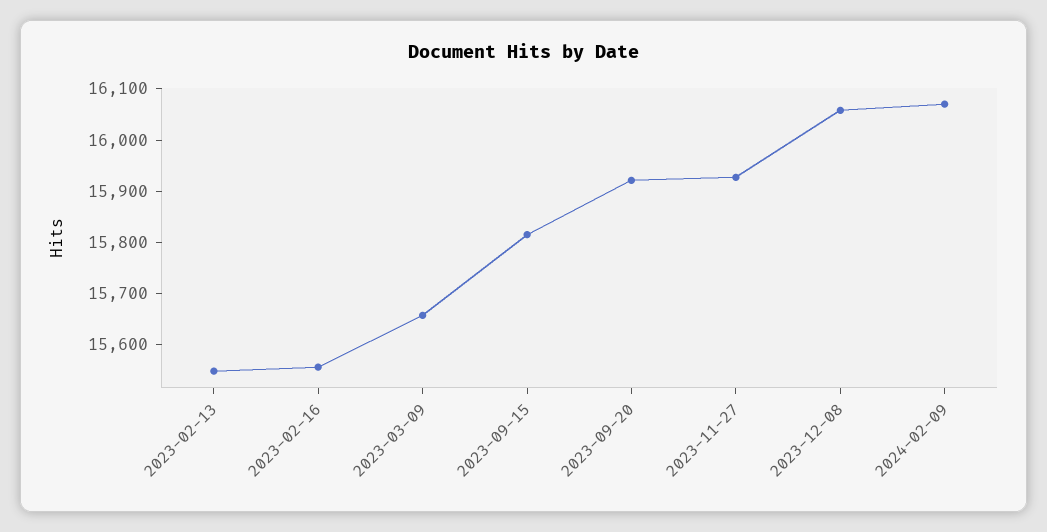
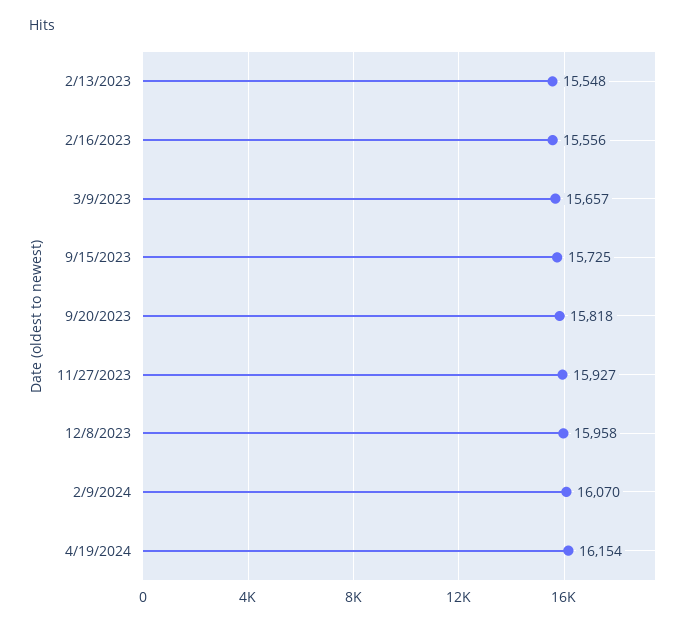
2023-09-15: 15820 -> 15725
2023-09-20: 15920 -> 15818
2023-12-08: 16060 -> 15958
4/19/2024: none -> 16154

